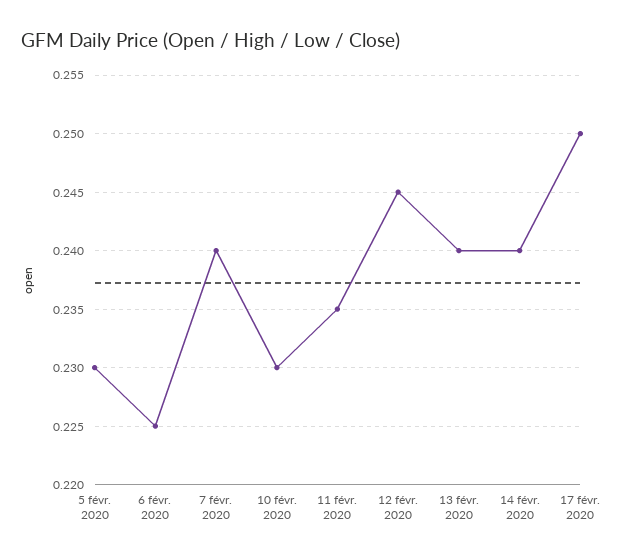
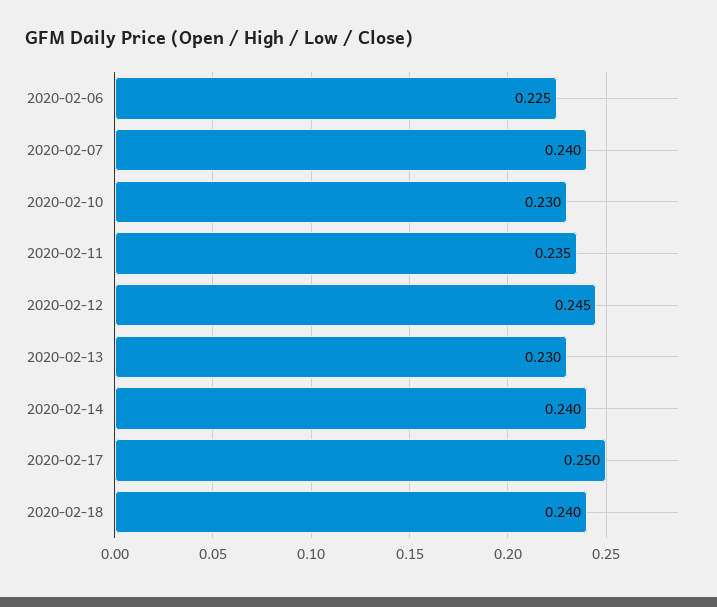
5 févr. 2020: 0.23 -> none
13 févr. 2020: 0.24 -> 0.23
2020-02-18: none -> 0.24

